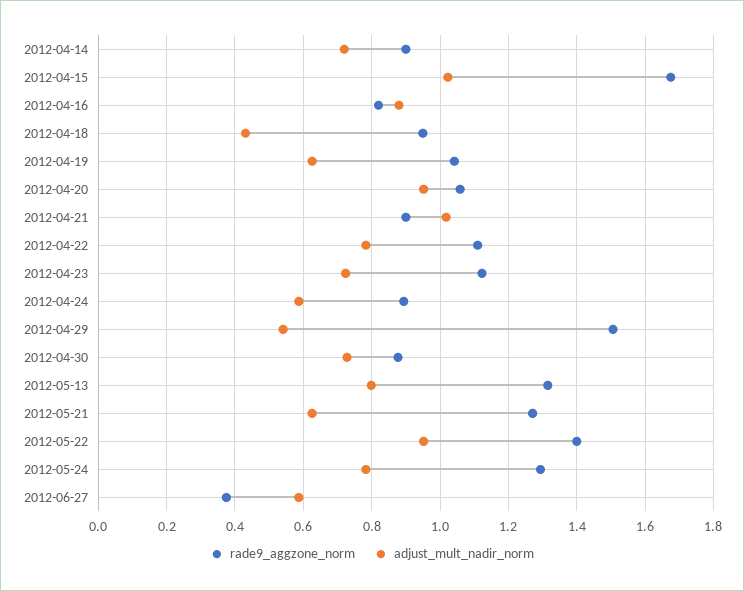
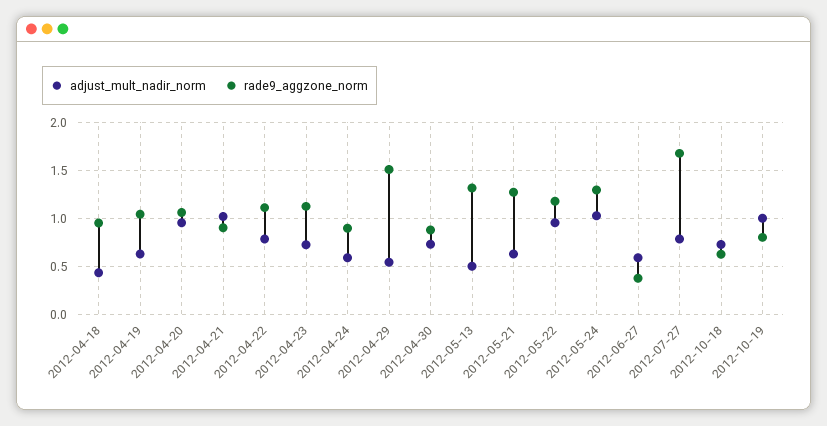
rade9_aggzone_norm, 2012-04-14: 0.9 -> none
adjust_mult_nadir_norm, 2012-04-14: 0.72 -> none
rade9_aggzone_norm, 2012-04-15: 1.68 -> none
adjust_mult_nadir_norm, 2012-04-15: 1.02 -> none
rade9_aggzone_norm, 2012-04-16: 0.82 -> none
adjust_mult_nadir_norm, 2012-04-16: 0.88 -> none
adjust_mult_nadir_norm, 2012-05-13: 0.8 -> 0.5
rade9_aggzone_norm, 2012-05-22: 1.4 -> 1.2
adjust_mult_nadir_norm, 2012-05-24: 0.78 -> 1
adjust_mult_nadir_norm, 2012-07-27: none -> 0.8
rade9_aggzone_norm, 2012-07-27: none -> 1.7
adjust_mult_nadir_norm, 2012-10-18: none -> 0.7
rade9_aggzone_norm, 2012-10-18: none -> 0.6
adjust_mult_nadir_norm, 2012-10-19: none -> 1
rade9_aggzone_norm, 2012-10-19: none -> 0.8

